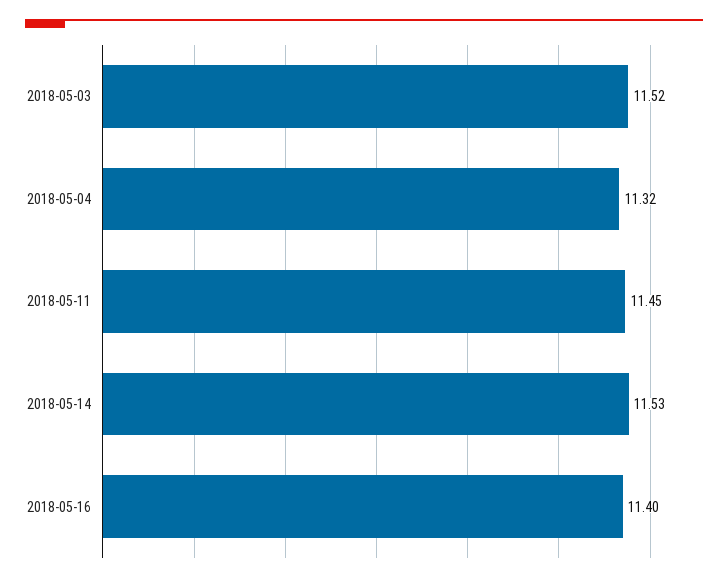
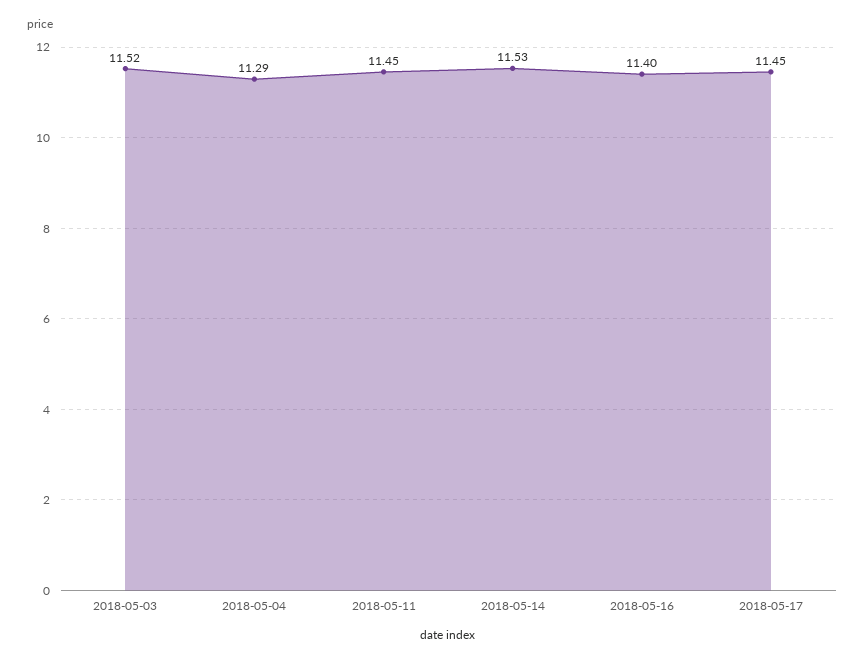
2018-05-04: 11.32 -> 11.29
2018-05-17: none -> 11.45

